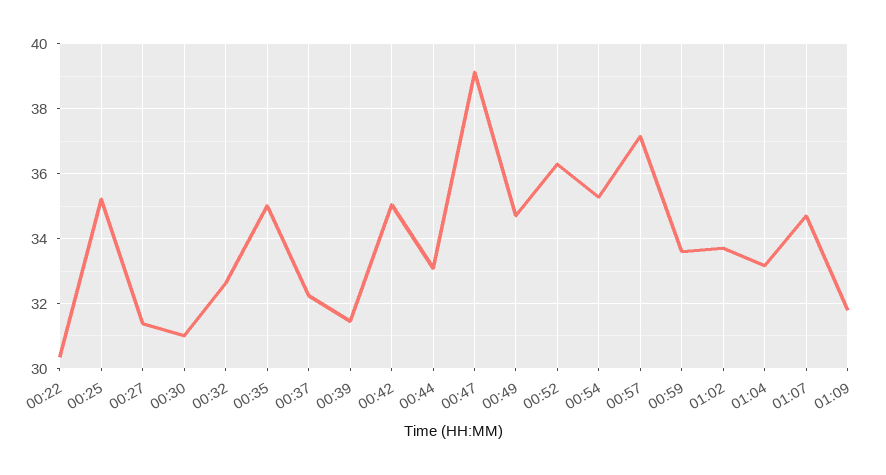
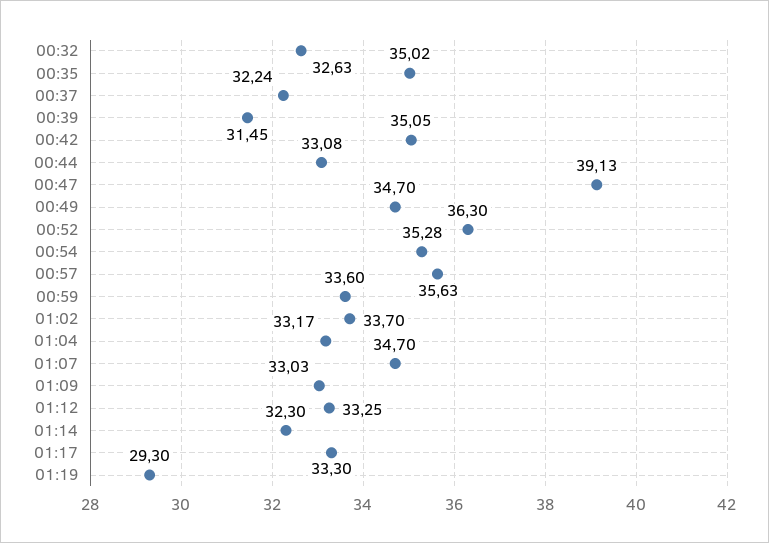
00:22: 30.4 -> none
00:25: 35.2 -> none
00:27: 31.4 -> none
00:30: 31 -> none
00:57: 37.2 -> 35.63
01:09: 31.8 -> 33.03
01:12: none -> 33.25
01:14: none -> 32.3
01:17: none -> 33.3
01:19: none -> 29.3

